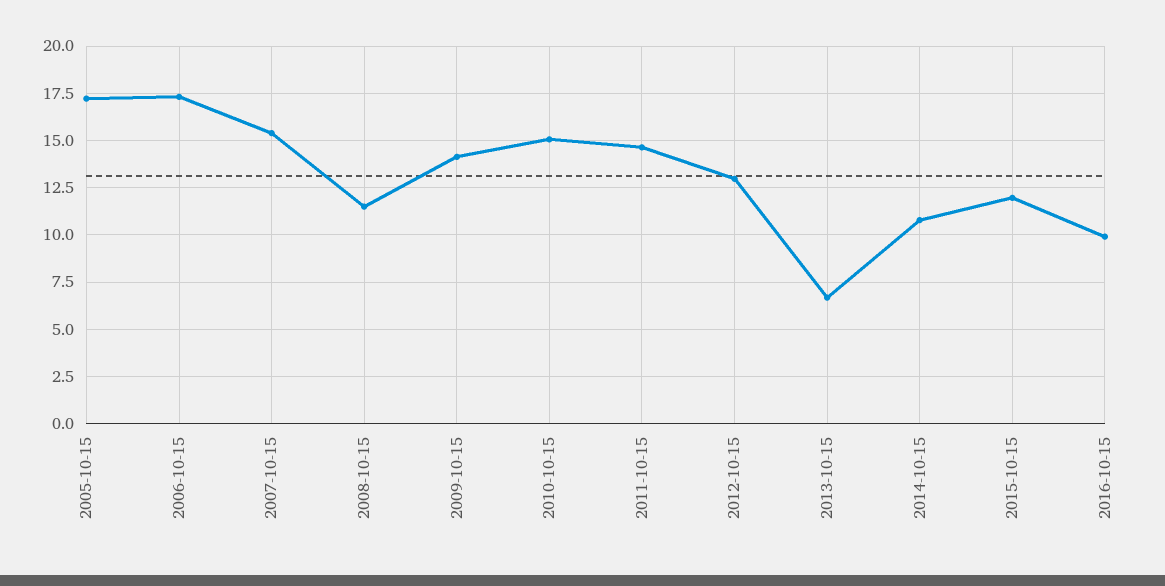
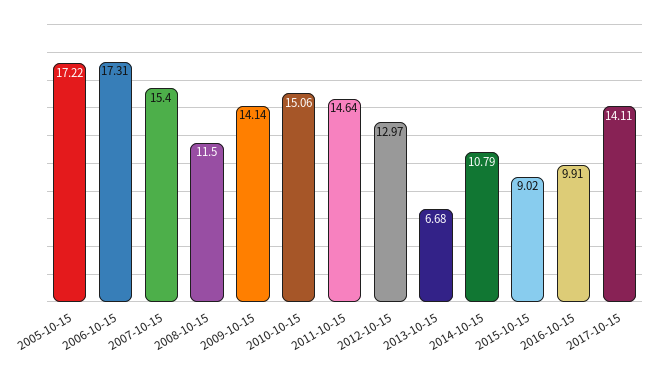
2015-10-15: 12 -> 9.02
2017-10-15: none -> 14.11

